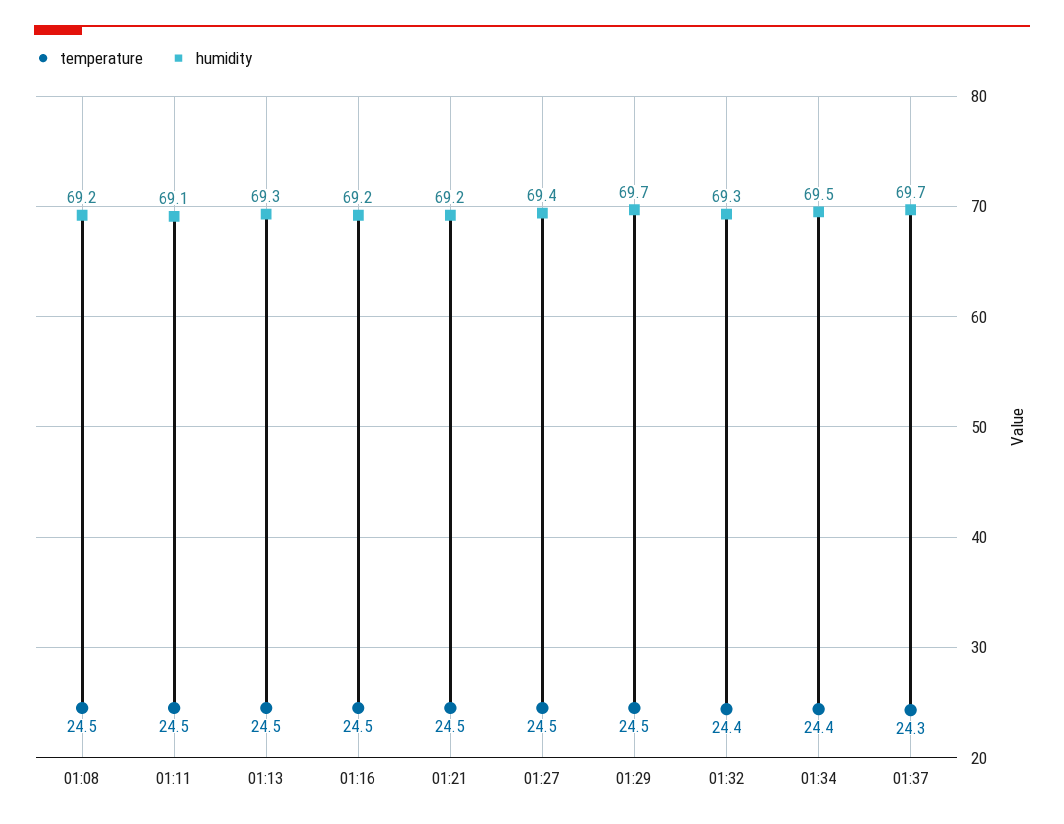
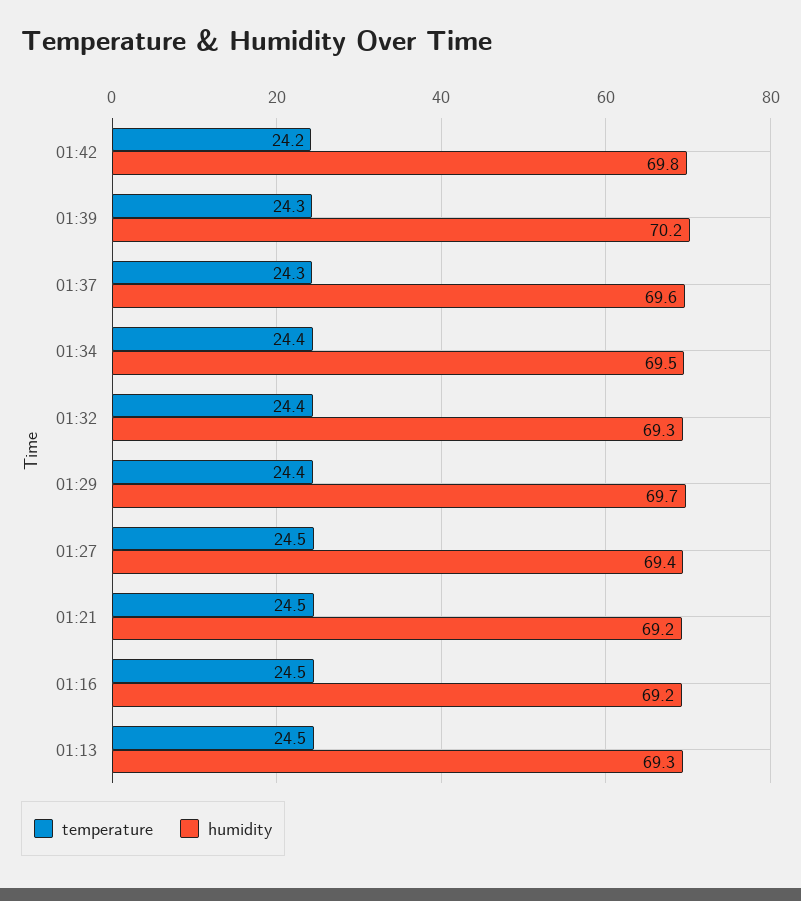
temperature, 01:08: 24.5 -> none
humidity, 01:08: 69.2 -> none
temperature, 01:11: 24.5 -> none
humidity, 01:11: 69.1 -> none
temperature, 01:29: 24.5 -> 24.4
humidity, 01:37: 69.7 -> 69.6
temperature, 01:42: none -> 24.2
humidity, 01:42: none -> 69.8
temperature, 01:39: none -> 24.3
humidity, 01:39: none -> 70.2

